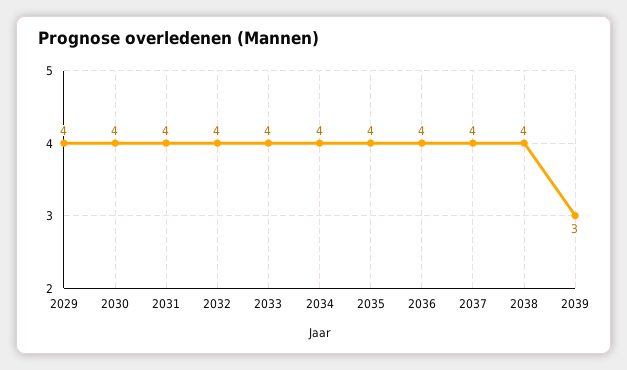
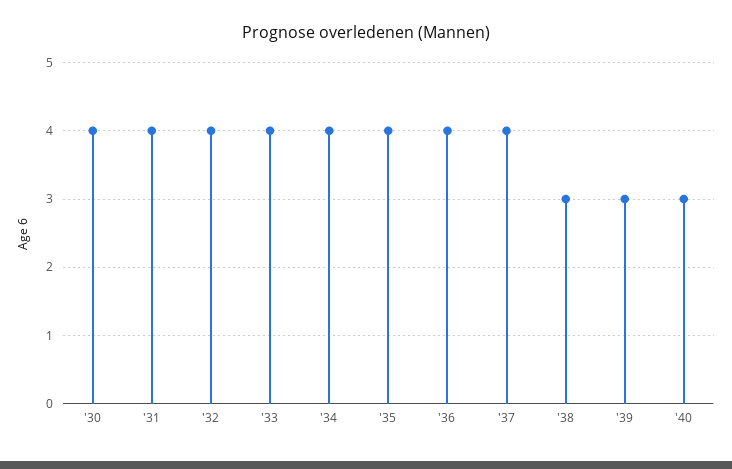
2029: 4 -> none
2038: 4 -> 3
'40: none -> 3

